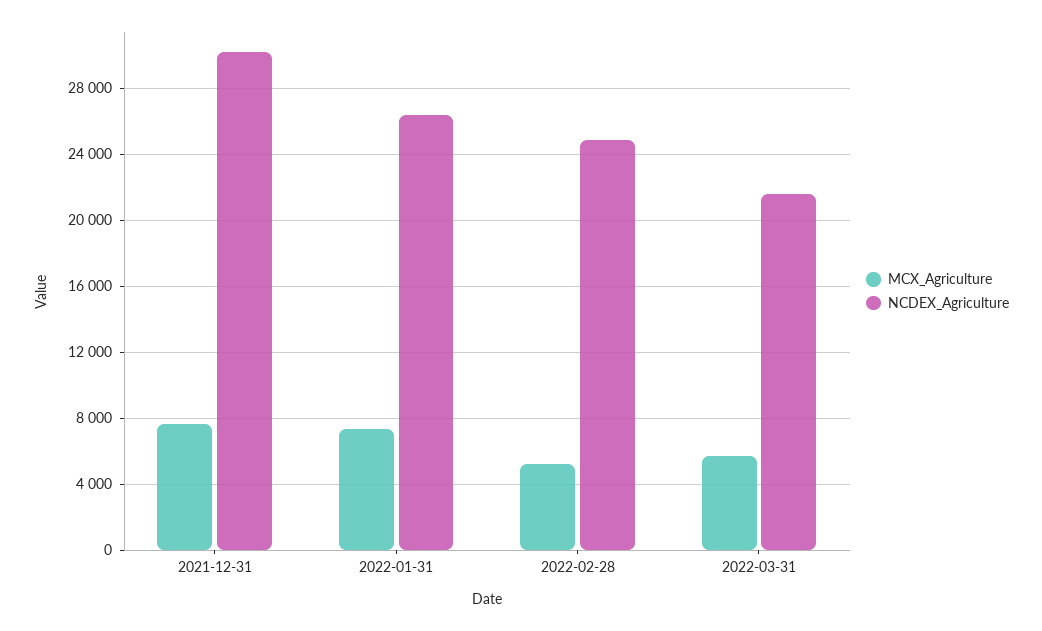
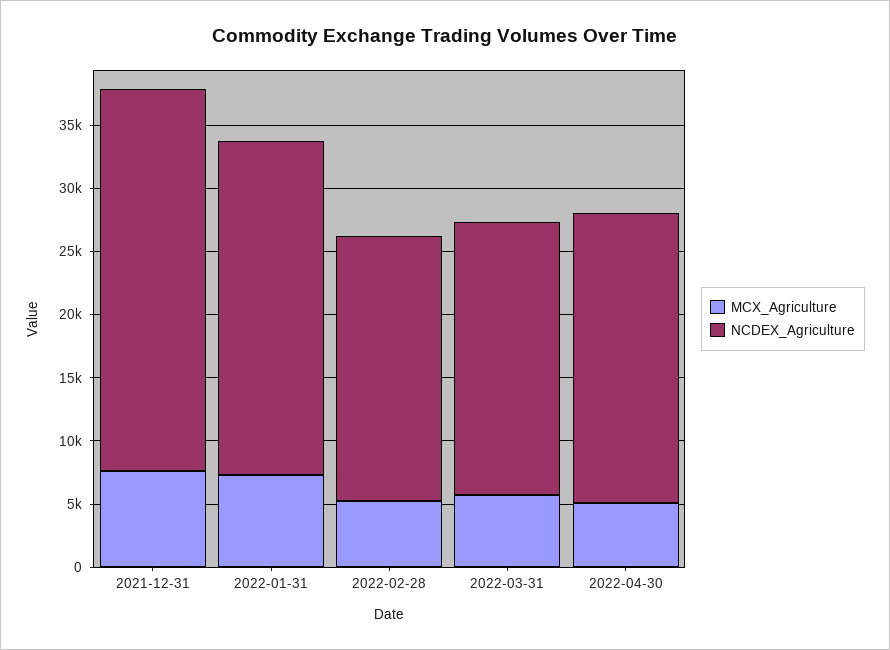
NCDEX_Agriculture, 2022-02-28: 25000 -> 21000
MCX_Agriculture, 2022-04-30: none -> 5000
NCDEX_Agriculture, 2022-04-30: none -> 23000

